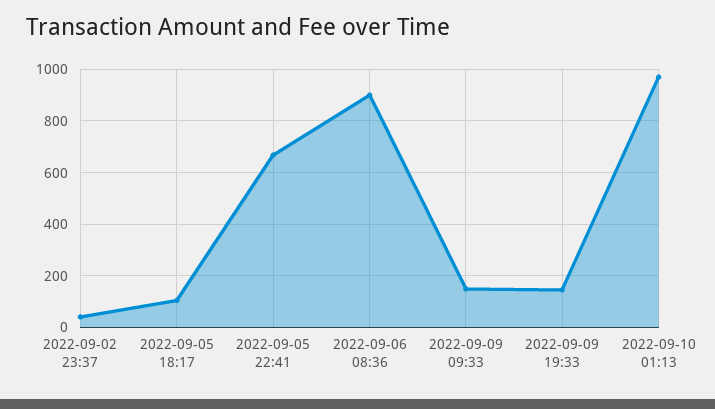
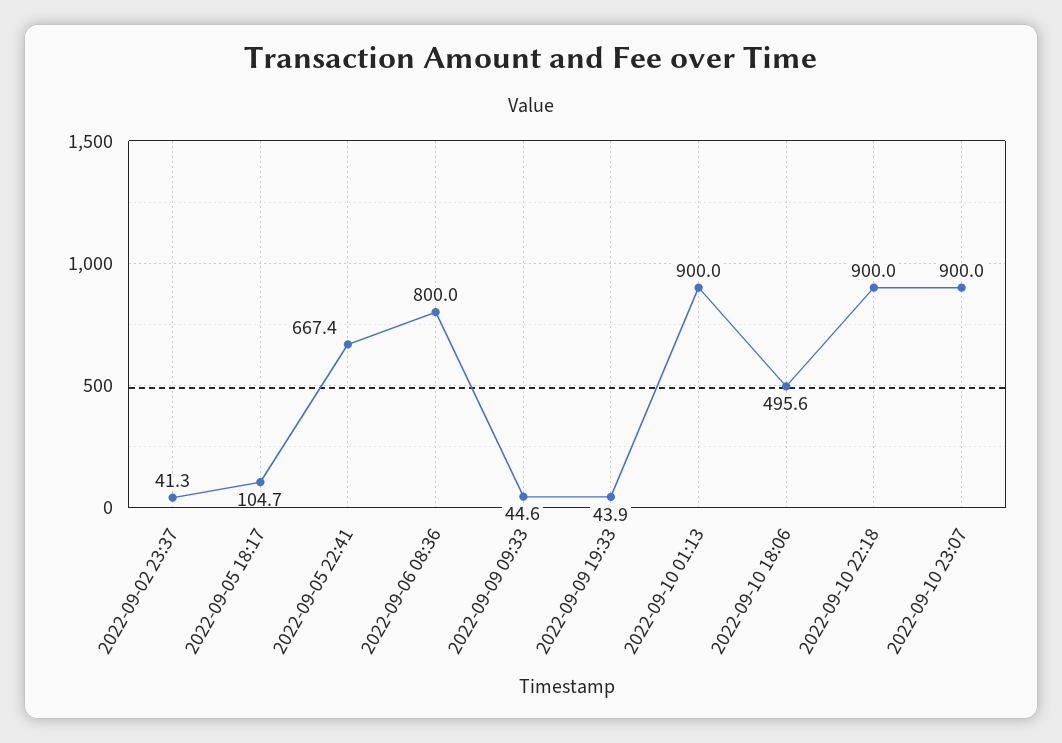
2022-09-06 08:36: 900 -> 800
2022-09-09 09:33: 150 -> 44.6
2022-09-09 19:33: 150 -> 43.9
2022-09-10 01:13: 975 -> 900
2022-09-10 18:06: none -> 495.6
2022-09-10 22:18: none -> 900
2022-09-10 23:07: none -> 900

